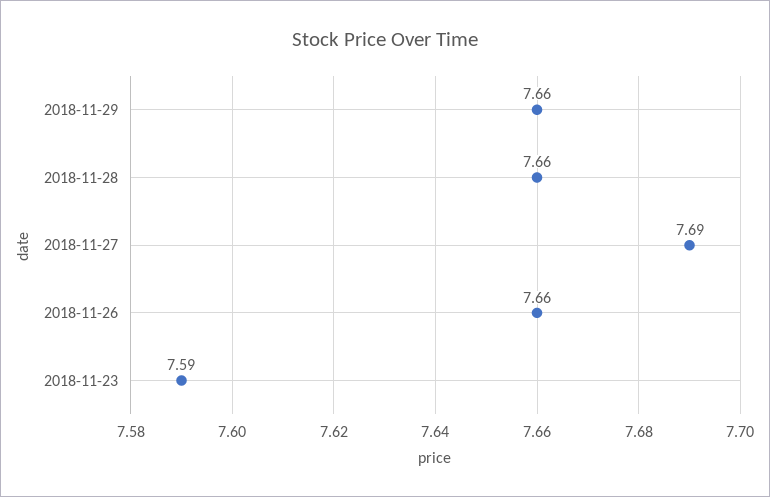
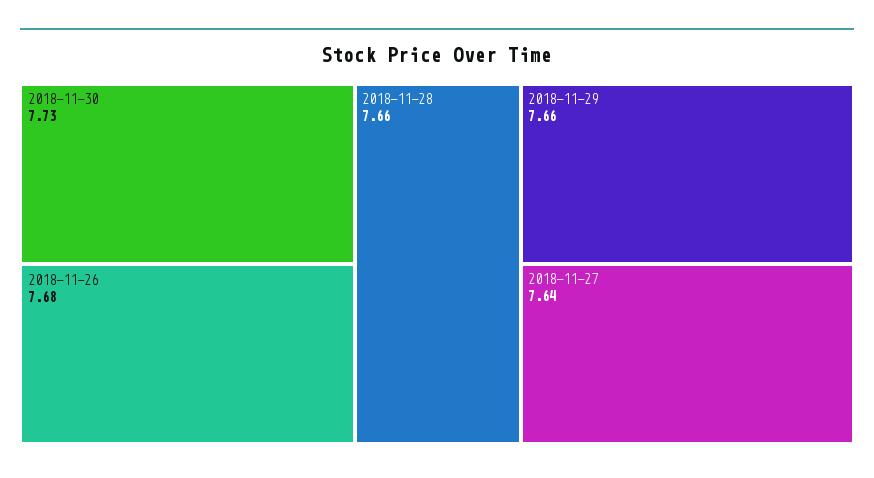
2018-11-27: 7.69 -> 7.64
2018-11-26: 7.66 -> 7.68
2018-11-23: 7.59 -> none
2018-11-30: none -> 7.73

